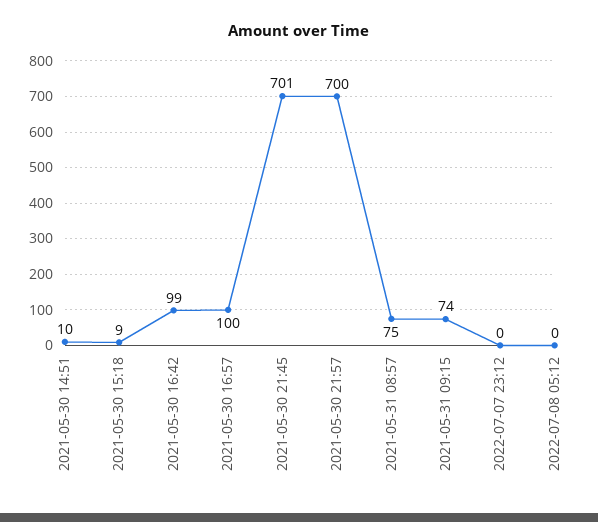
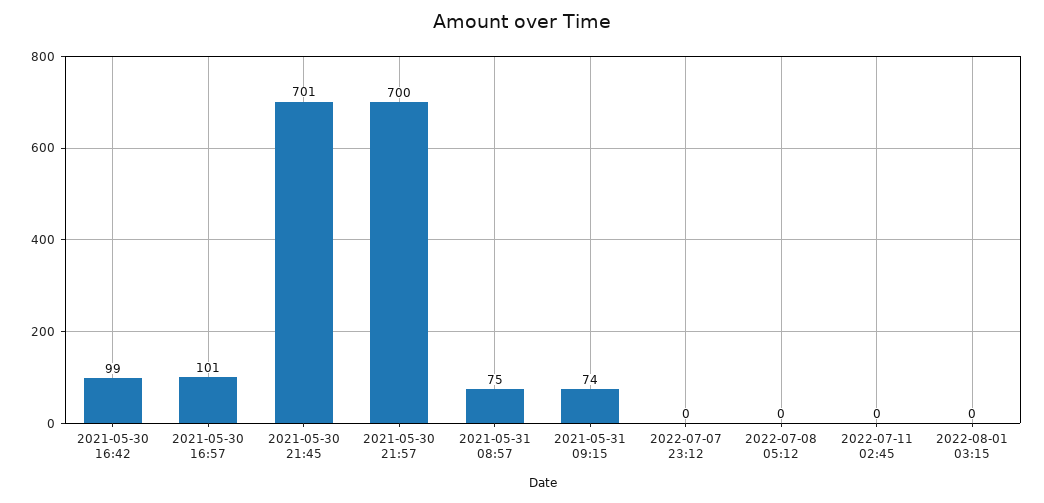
2021-05-30 14:51: 10 -> none
2021-05-30 15:18: 9 -> none
2021-05-30 16:57: 100 -> 101
2022-07-11 02:45: none -> 0
2022-08-01 03:15: none -> 0

